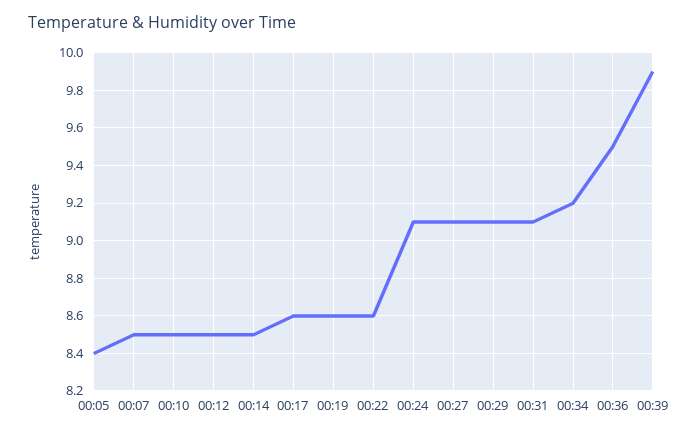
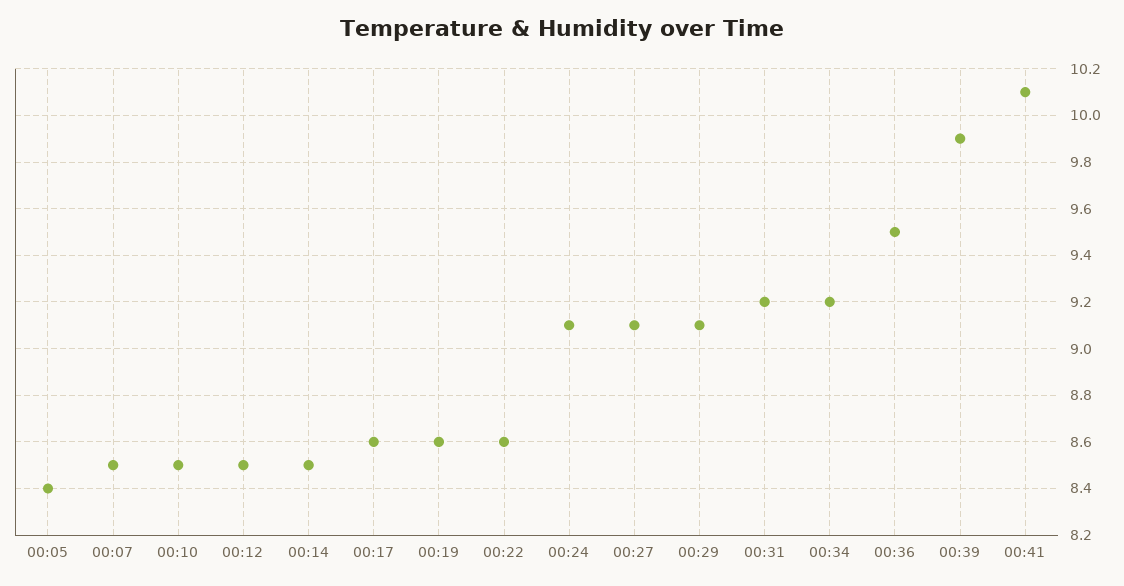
00:31: 9.1 -> 9.2
00:41: none -> 10.1

